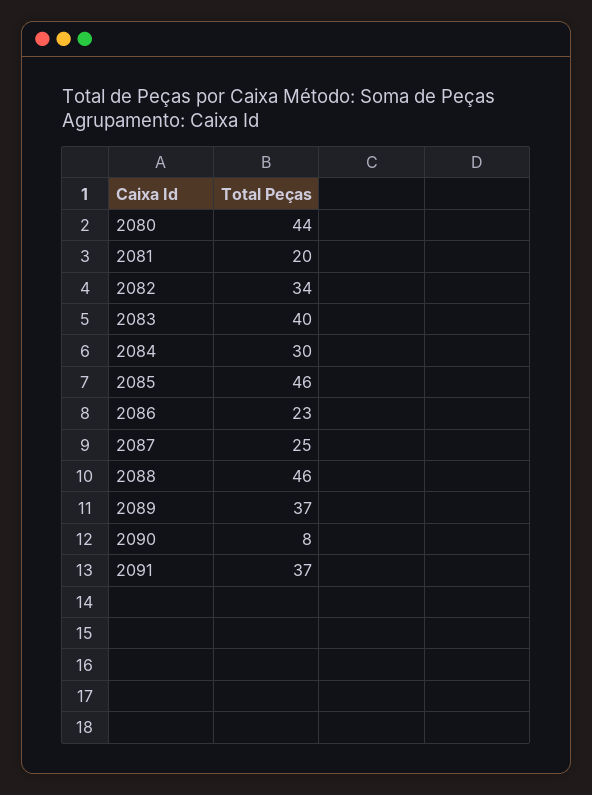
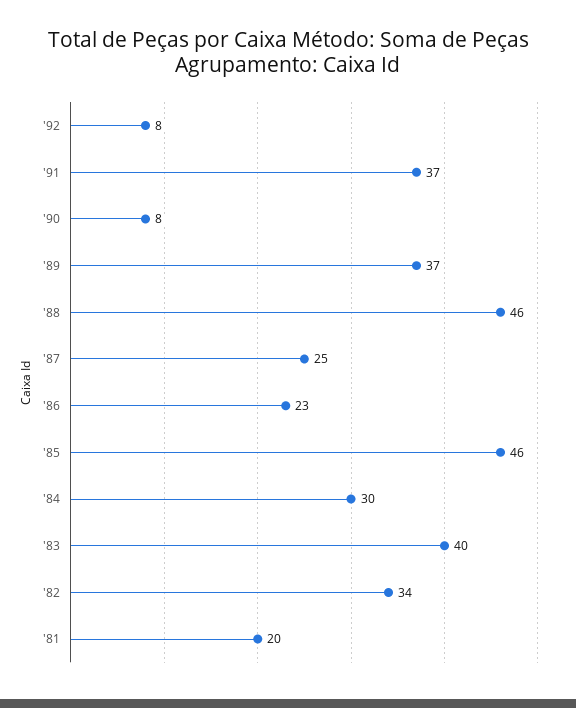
2080: 44 -> none
'92: none -> 8

